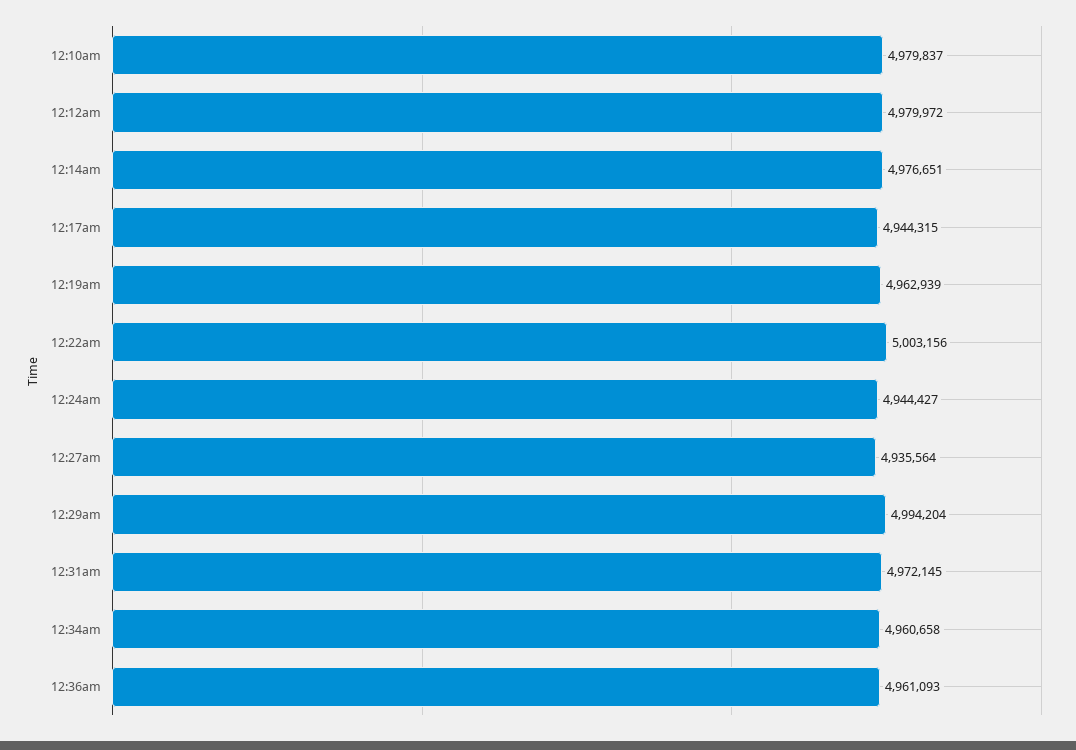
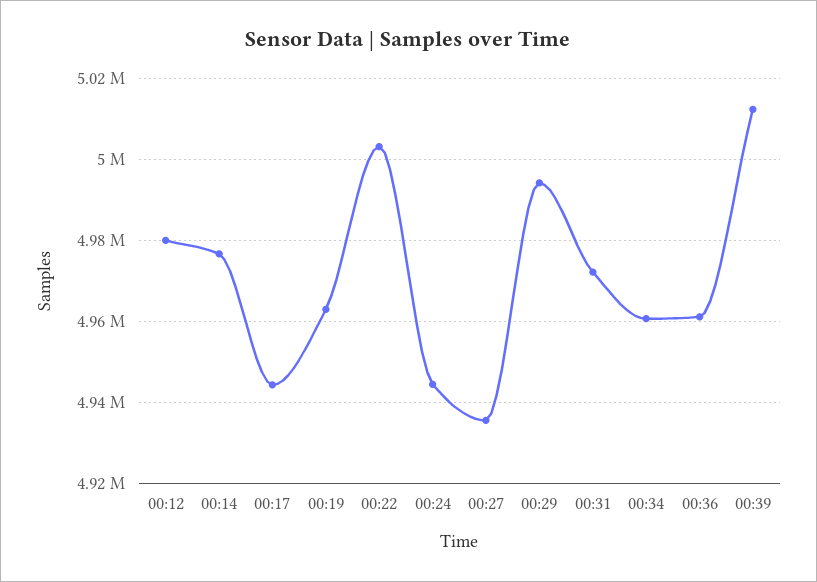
12:10am: 4979837 -> none
00:39: none -> 5012000

